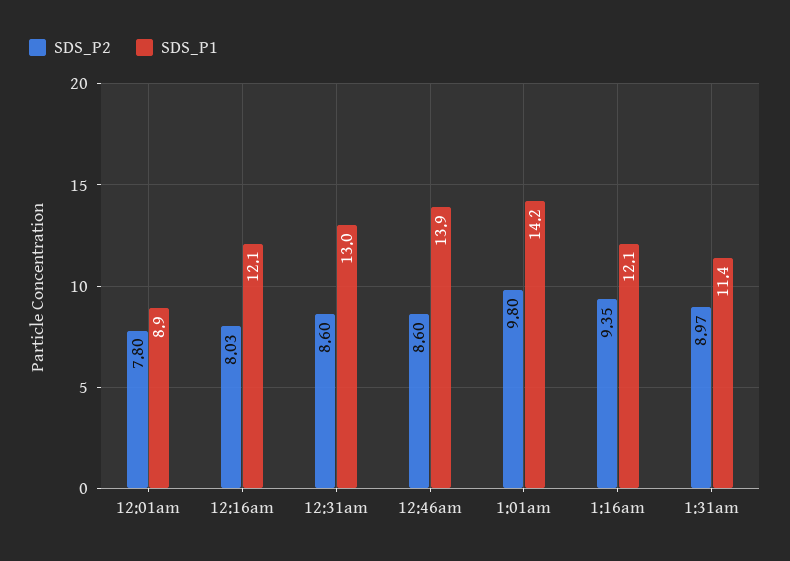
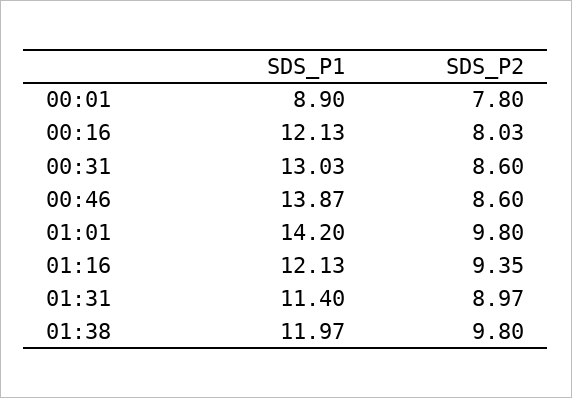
SDS_P1, 01:38: none -> 11.97
SDS_P2, 01:38: none -> 9.8

